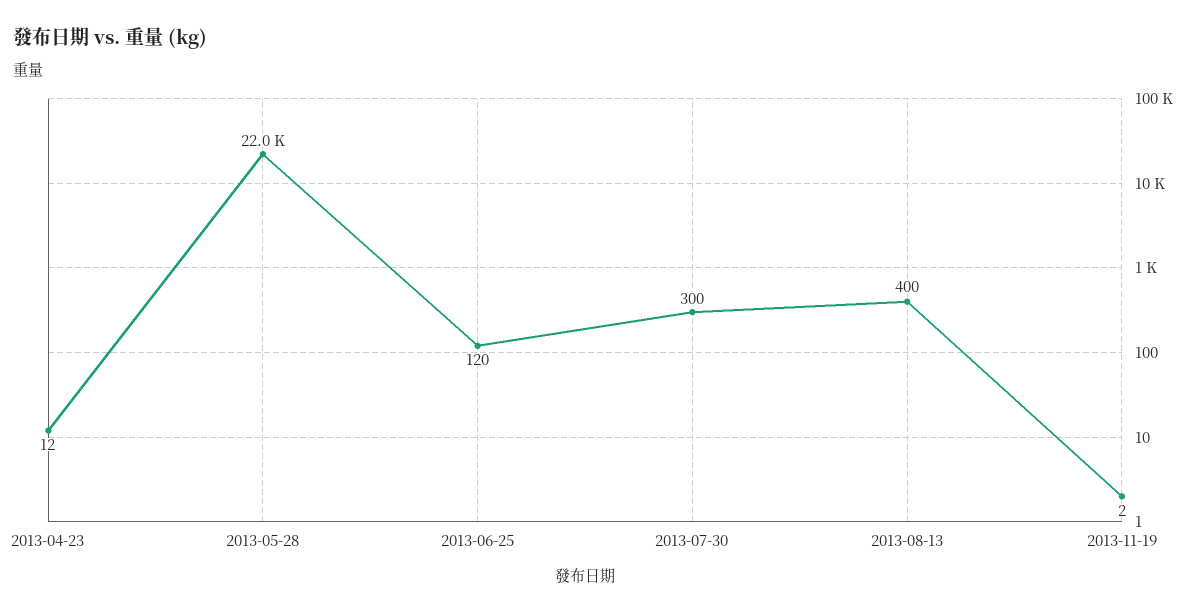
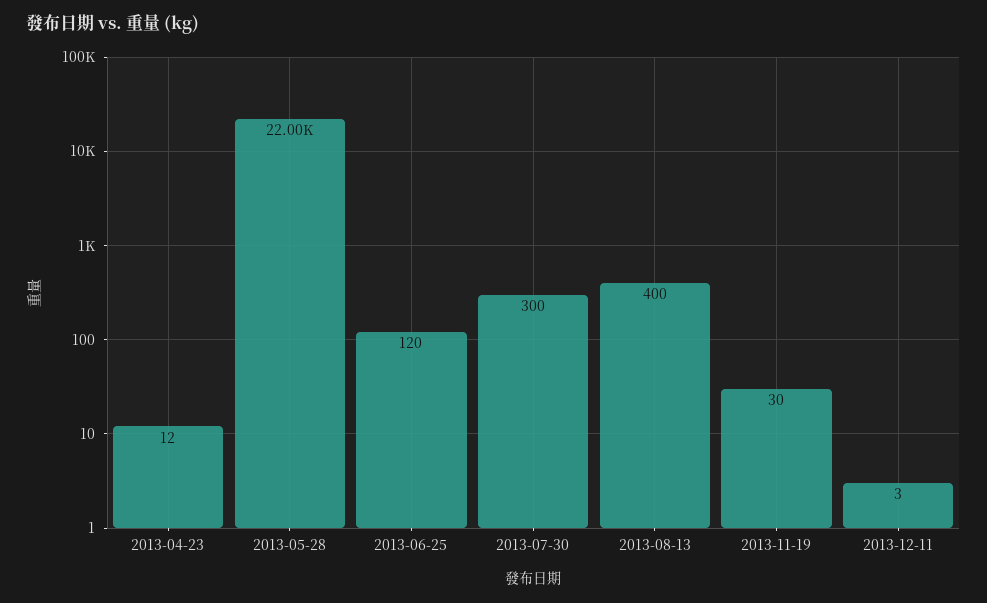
2013-11-19: 2 -> 30
2013-12-11: none -> 3

